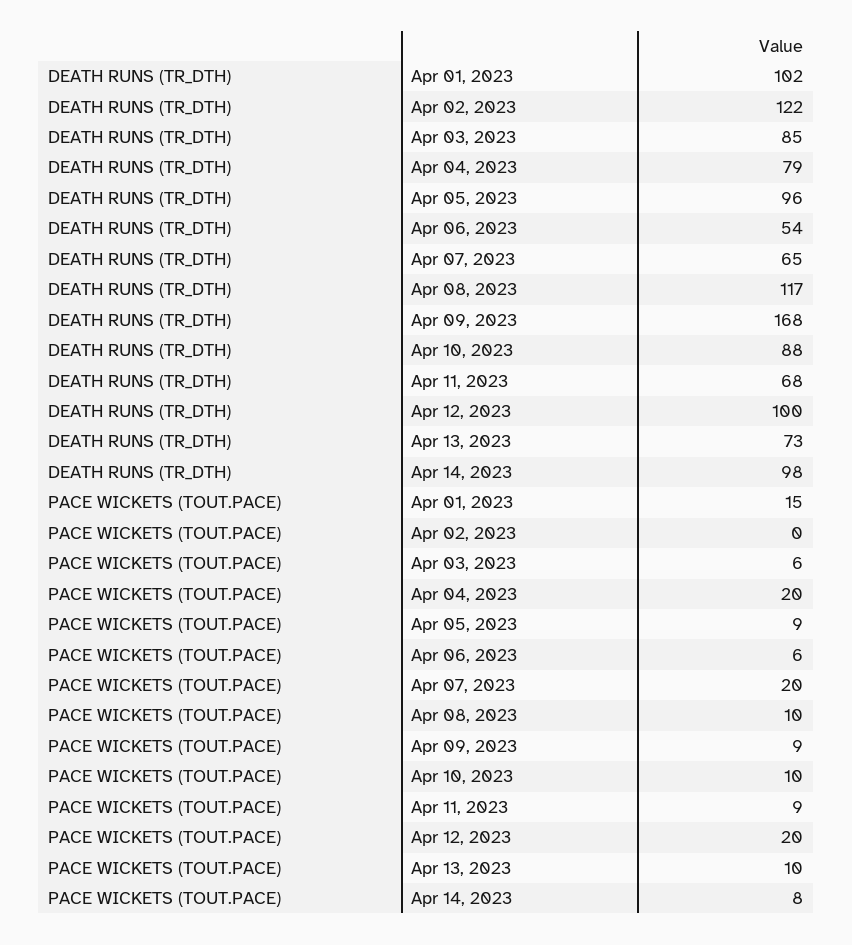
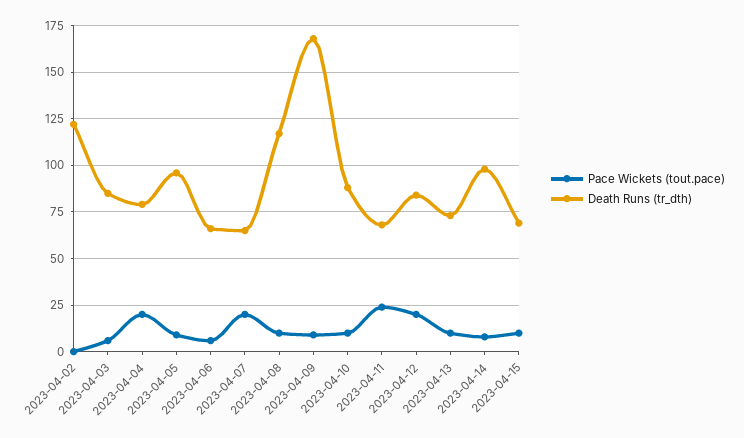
DEATH RUNS (TR_DTH), Apr 01, 2023: 102 -> none
DEATH RUNS (TR_DTH), Apr 06, 2023: 54 -> 65
DEATH RUNS (TR_DTH), Apr 12, 2023: 100 -> 85
PACE WICKETS (TOUT.PACE), Apr 01, 2023: 15 -> none
PACE WICKETS (TOUT.PACE), Apr 11, 2023: 9 -> 25
PACE WICKETS (TOUT.PACE), 2023-04-15: none -> 10
DEATH RUNS (TR_DTH), 2023-04-15: none -> 70

